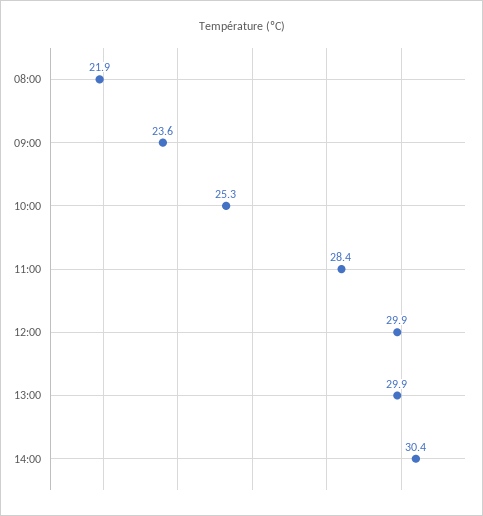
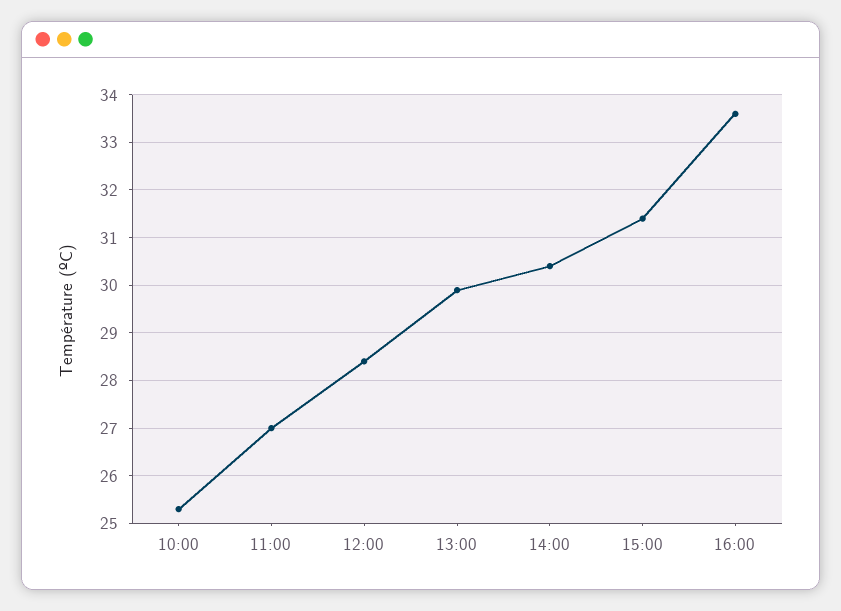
08:00: 21.9 -> none
09:00: 23.6 -> none
11:00: 28.4 -> 27
12:00: 29.9 -> 28.5
15:00: none -> 31.5
16:00: none -> 33.5

